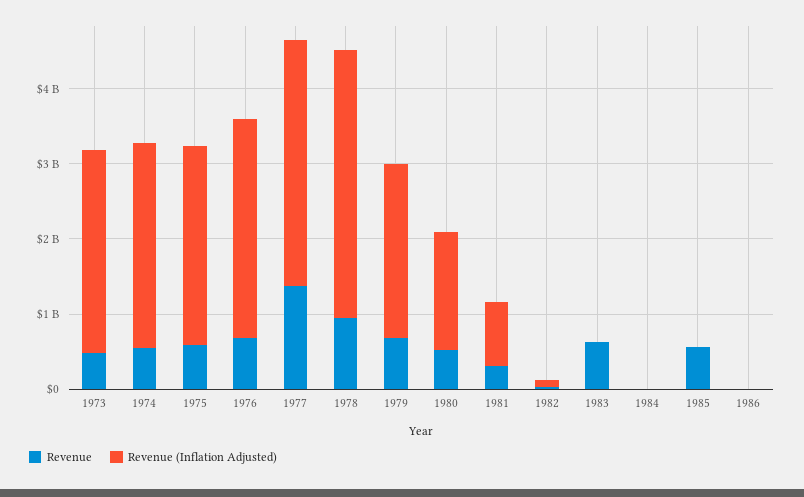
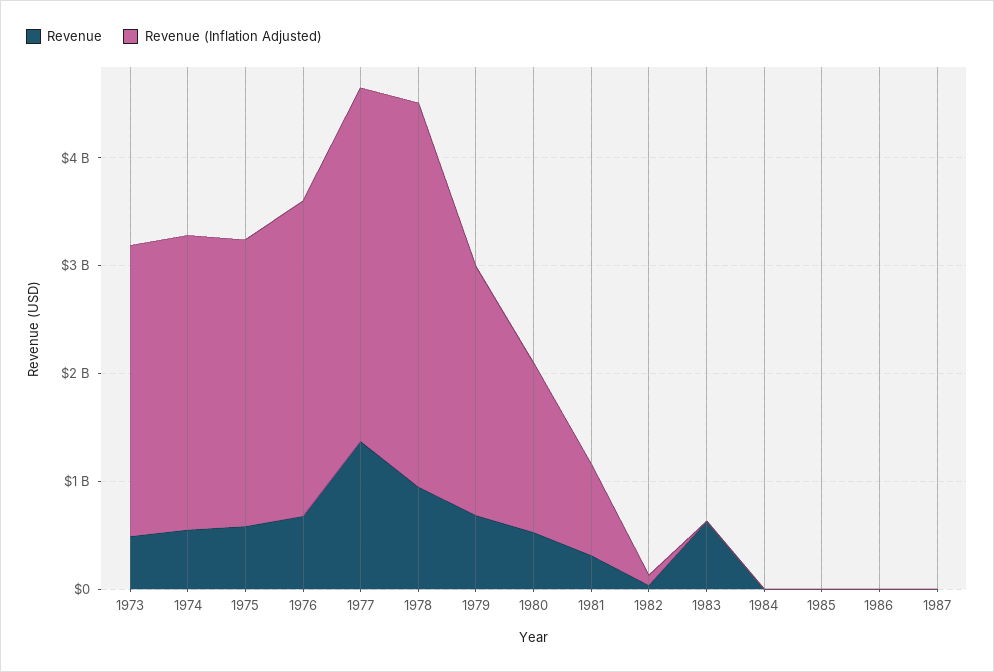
Revenue, 1985: 600000000 -> 0
Revenue, 1987: none -> 0
Revenue (Inflation Adjusted), 1987: none -> 0

